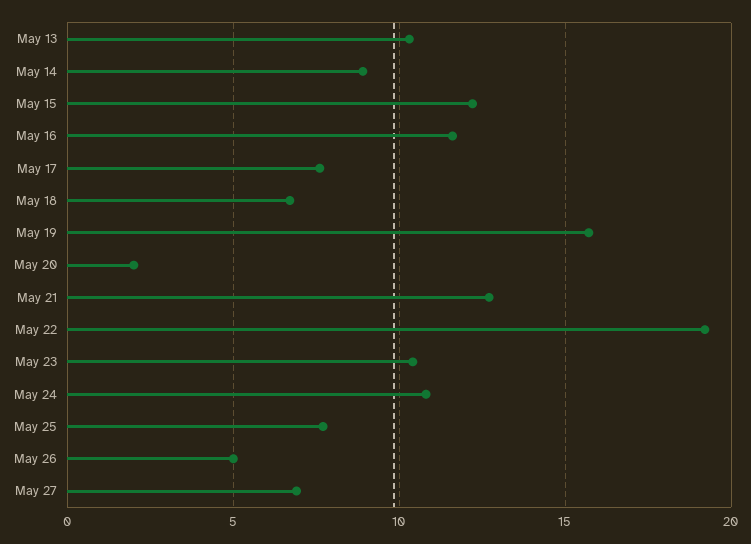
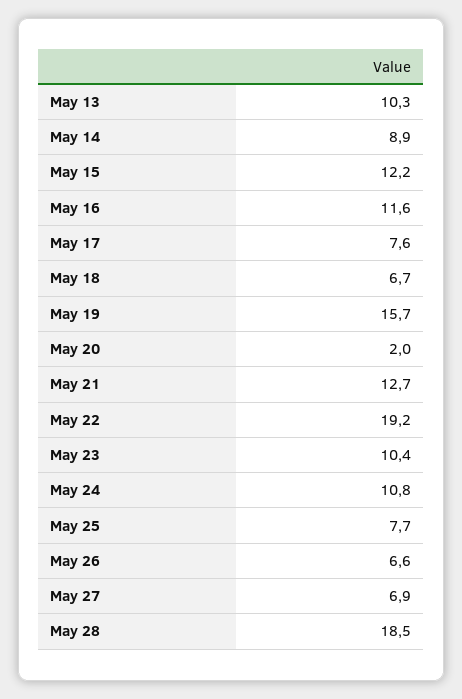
May 26: 5 -> 6.6
May 28: none -> 18.5

